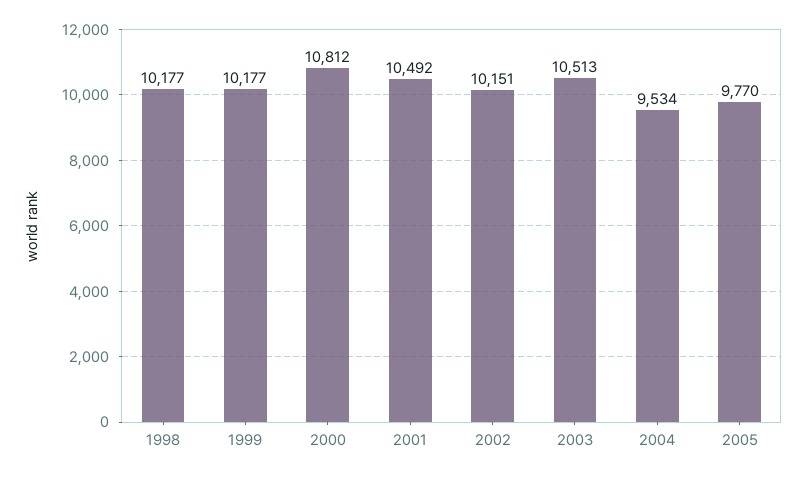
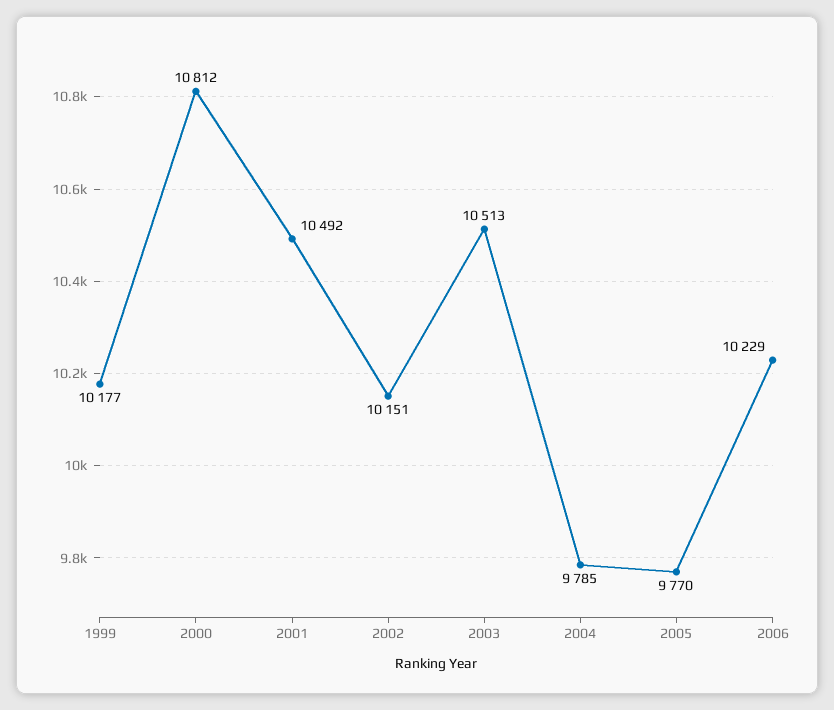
1998: 10177 -> none
2004: 9534 -> 9785
2006: none -> 10229

